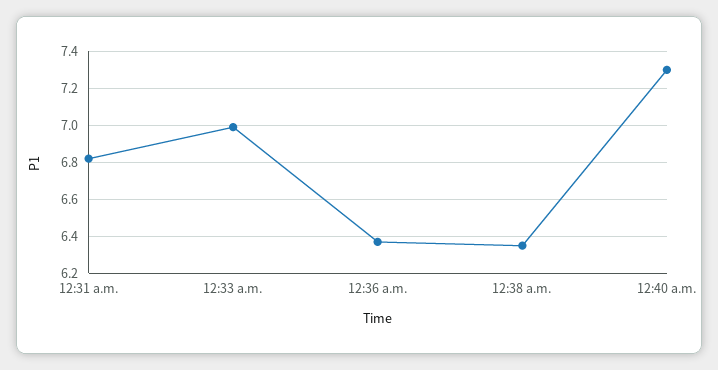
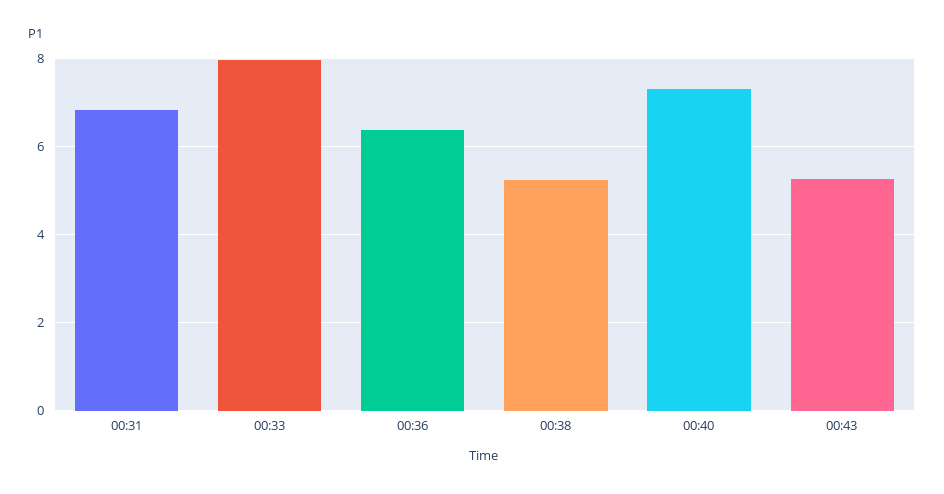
12:33 a.m.: 7 -> 8
12:38 a.m.: 6.35 -> 5.2
00:43: none -> 5.2

